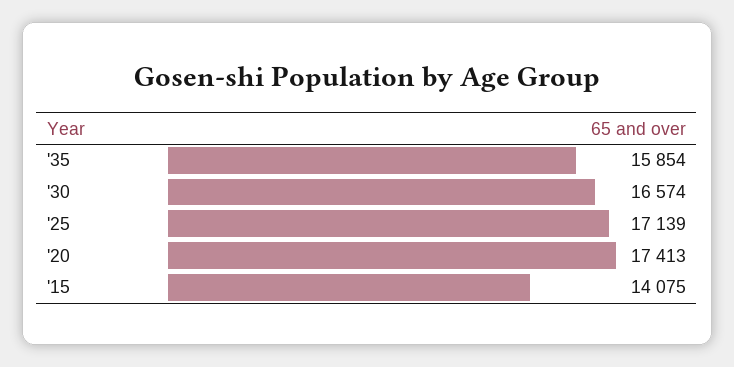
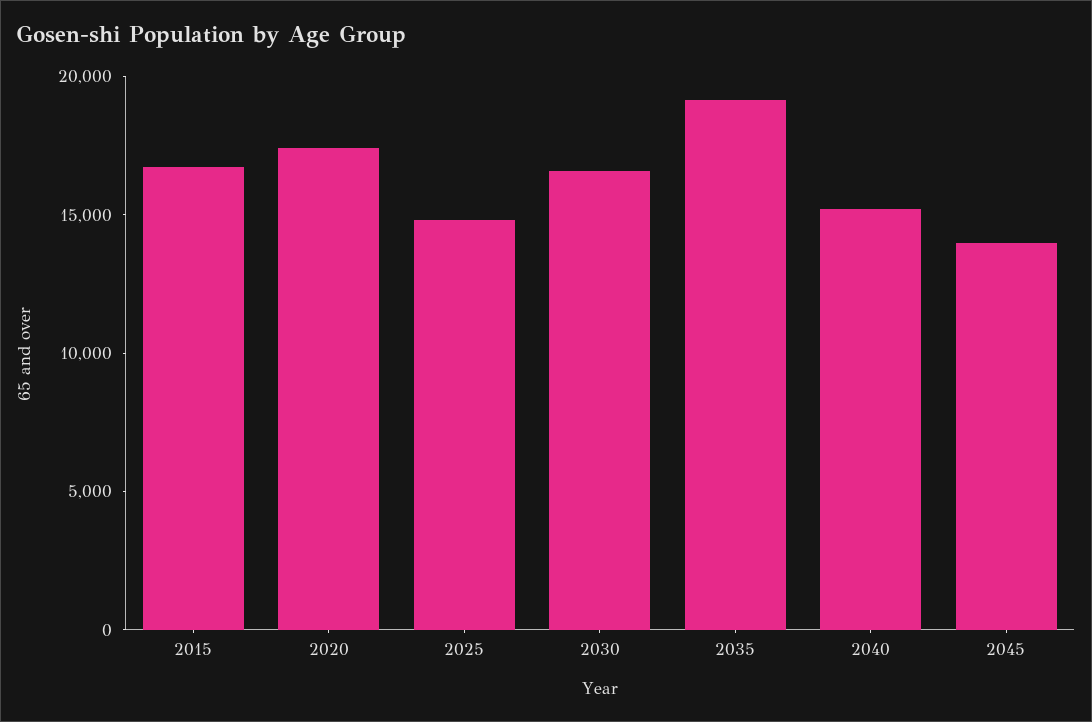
'35: 15854 -> 19000
'25: 17139 -> 15000
'15: 14075 -> 17000
2040: none -> 15000
2045: none -> 14000

